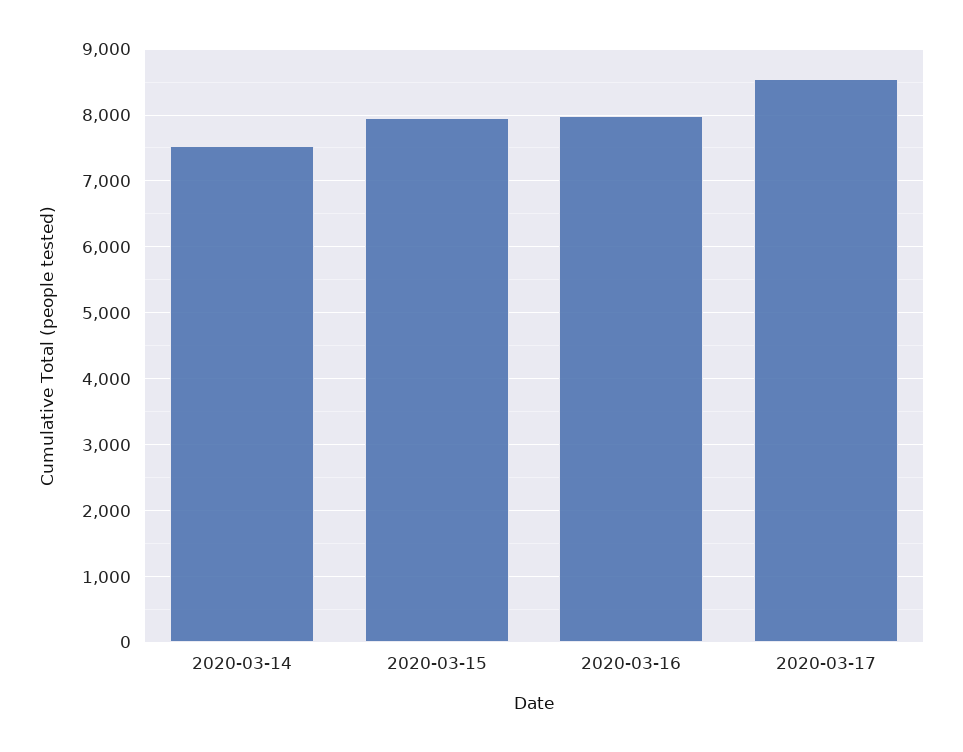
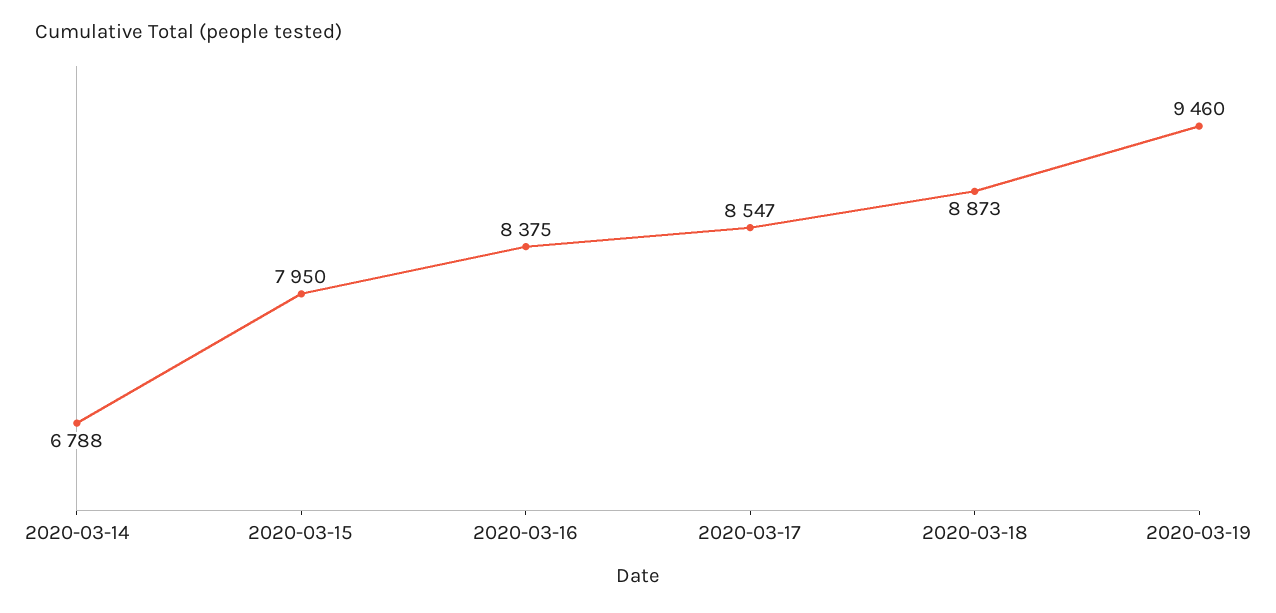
2020-03-14: 7500 -> 6788
2020-03-16: 8000 -> 8375
2020-03-18: none -> 8873
2020-03-19: none -> 9460

